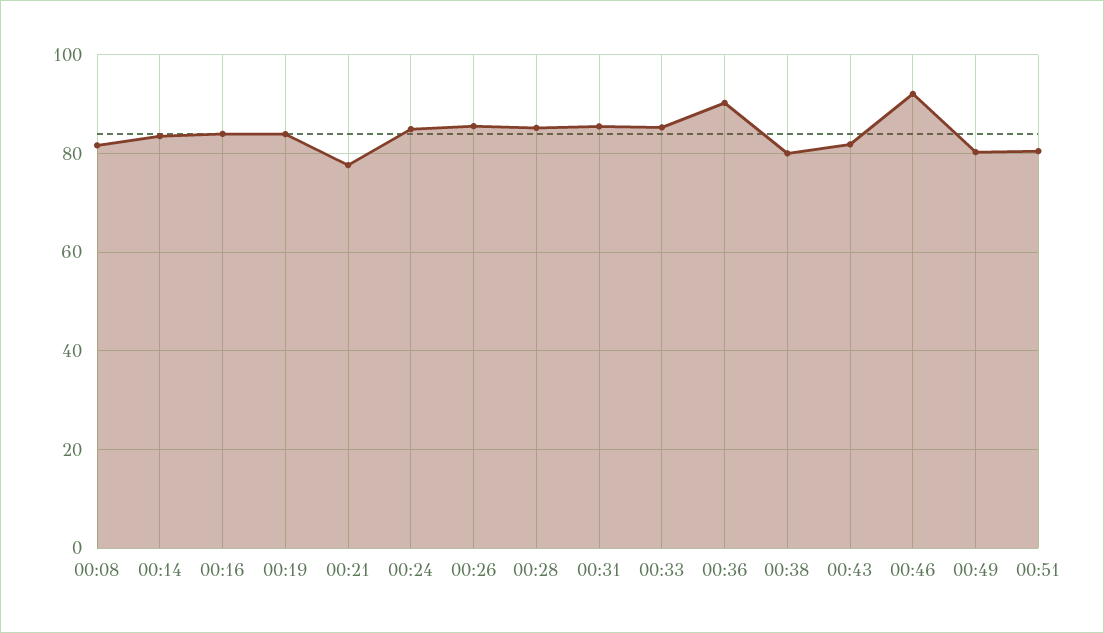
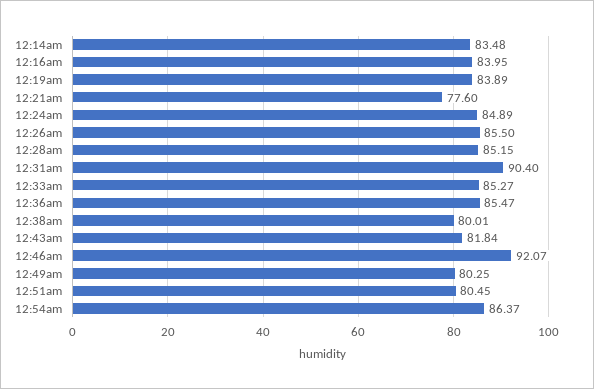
00:08: 82 -> none
00:31: 86 -> 90.4
00:36: 90 -> 85.47
12:54am: none -> 86.37

